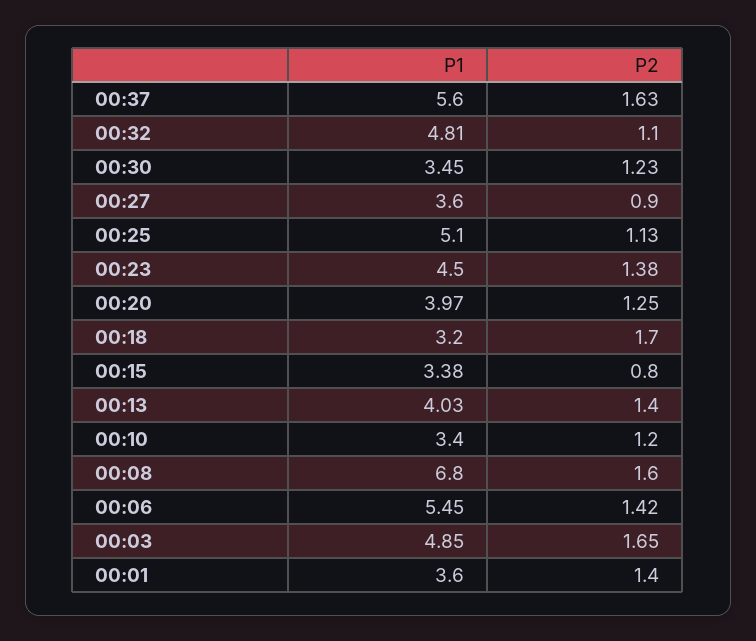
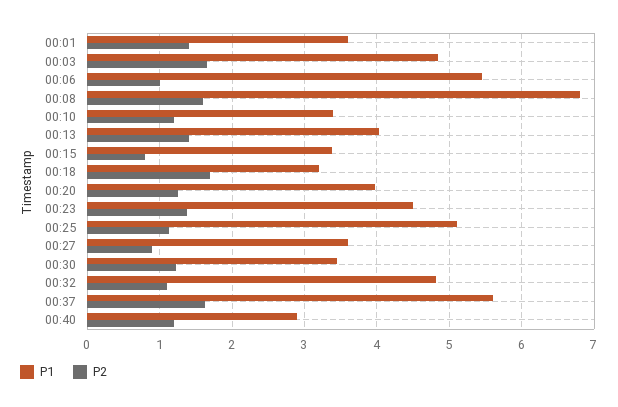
P2, 00:06: 1.42 -> 1
P1, 00:40: none -> 2.9
P2, 00:40: none -> 1.2

